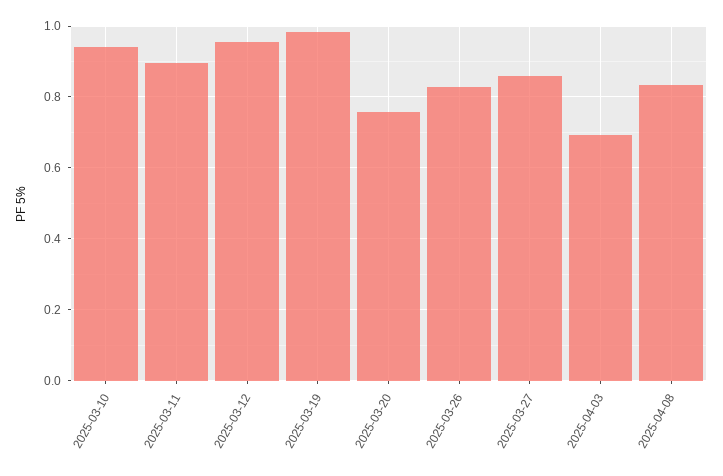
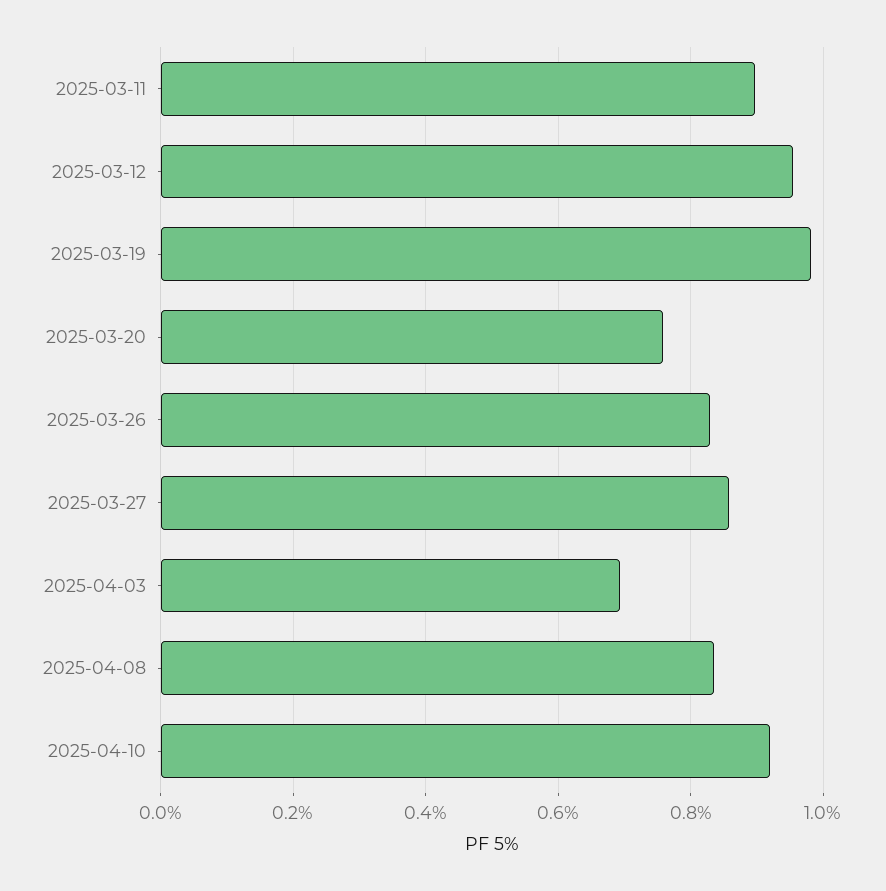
2025-03-10: 0.94 -> none
2025-04-10: none -> 0.92

